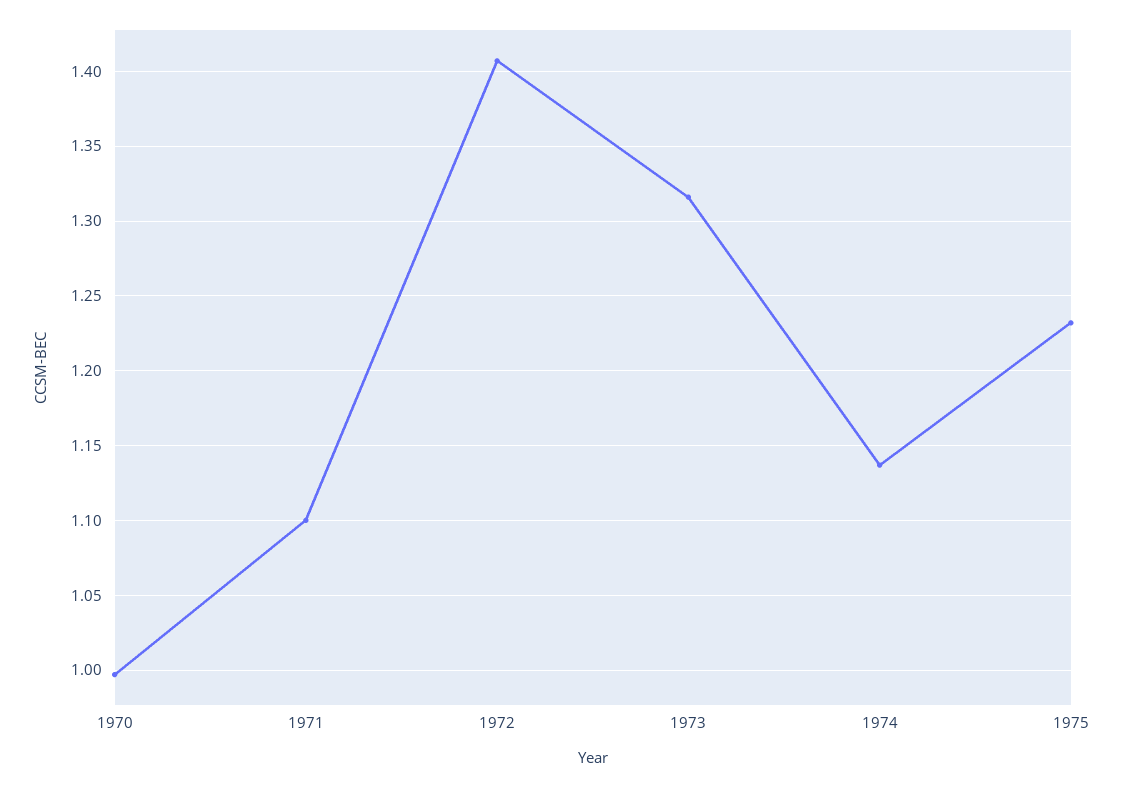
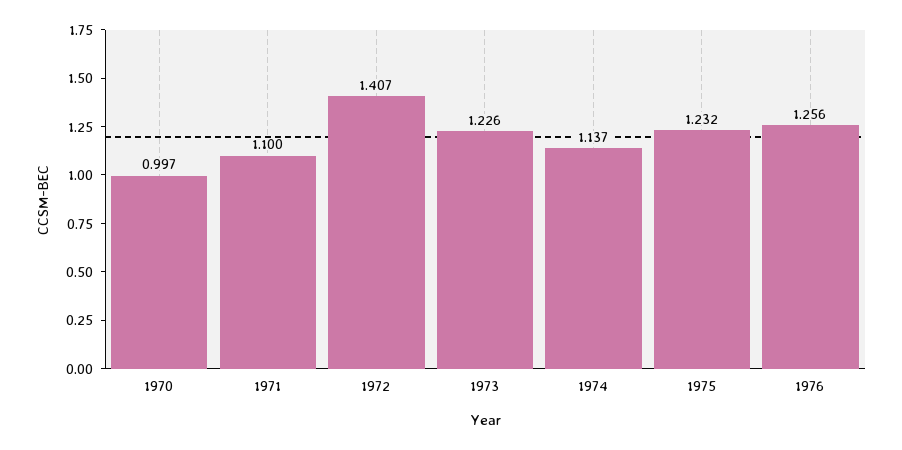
1973: 1.315 -> 1.226
1976: none -> 1.256

